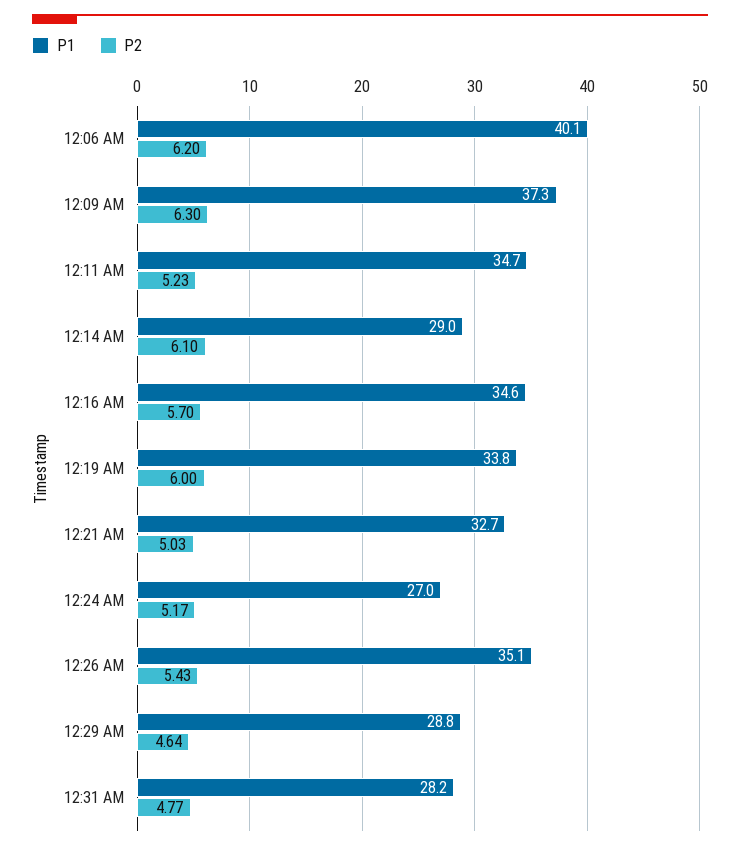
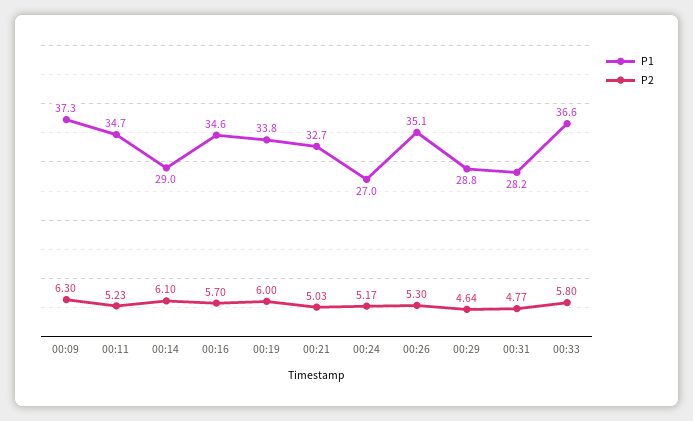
P1, 12:06 AM: 40.1 -> none
P2, 12:06 AM: 6.2 -> none
P2, 12:26 AM: 5.43 -> 5.3
P1, 00:33: none -> 36.6
P2, 00:33: none -> 5.8

